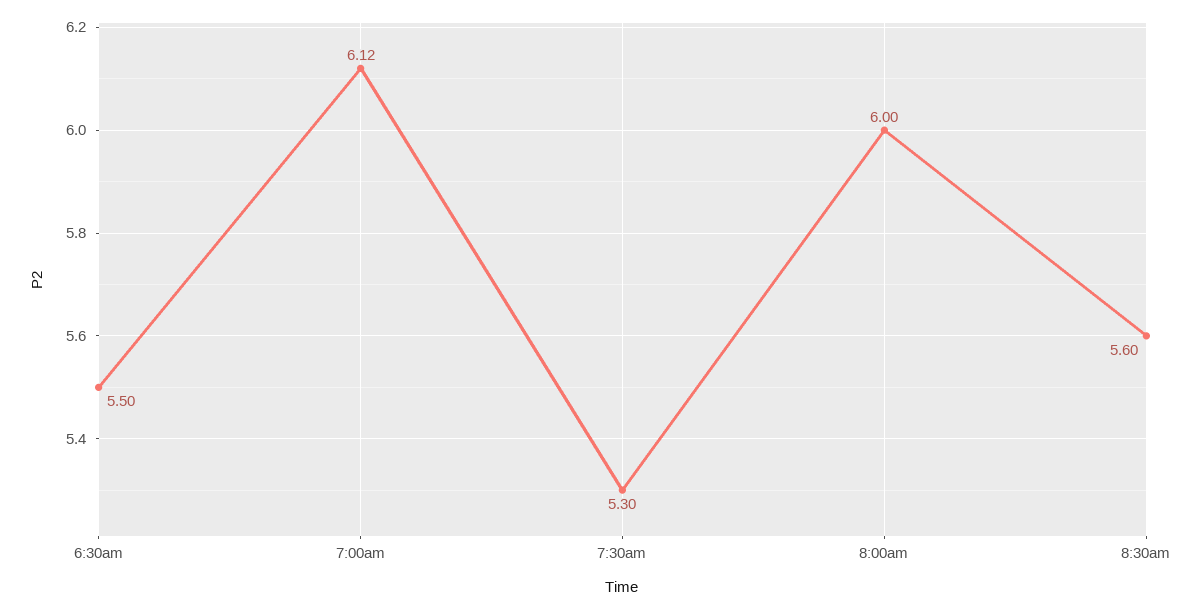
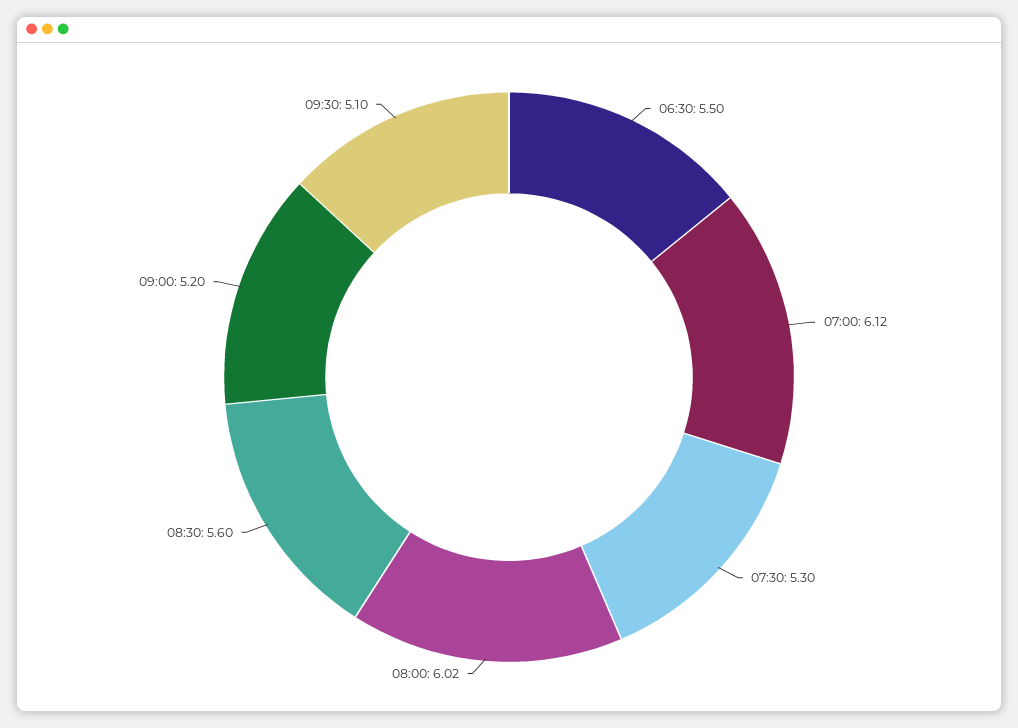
8:00am: 6 -> 6.02
09:00: none -> 5.2
09:30: none -> 5.1

